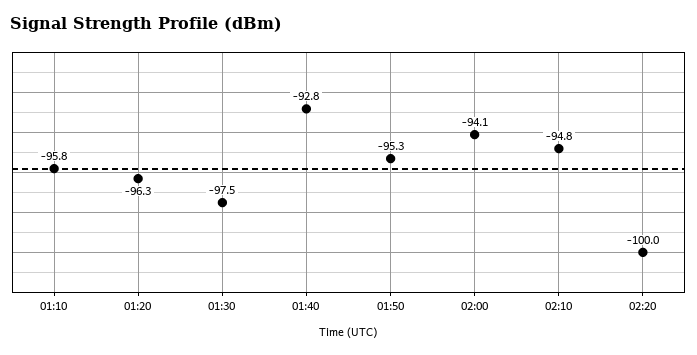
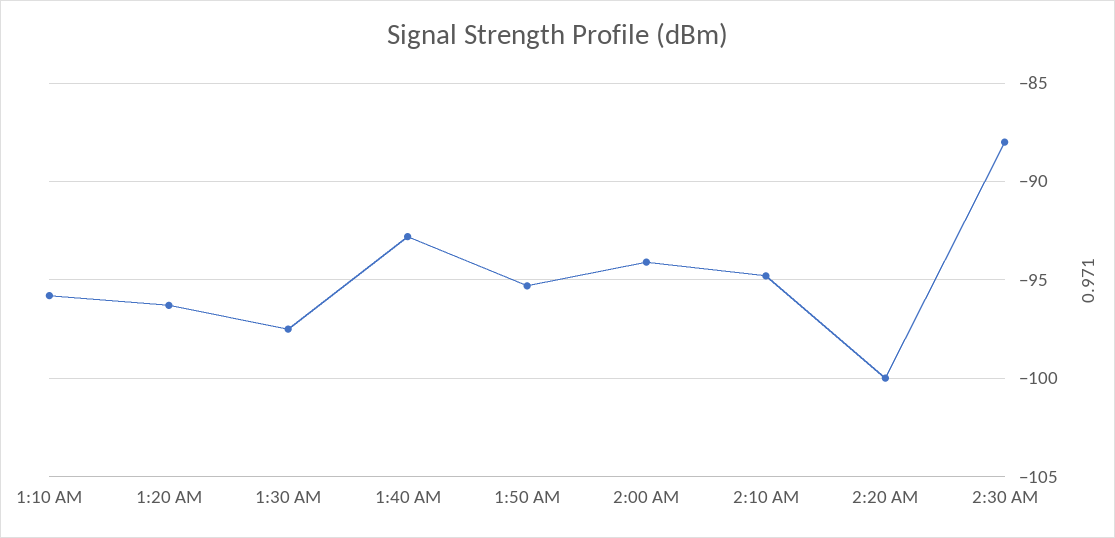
2:30 AM: none -> -88

